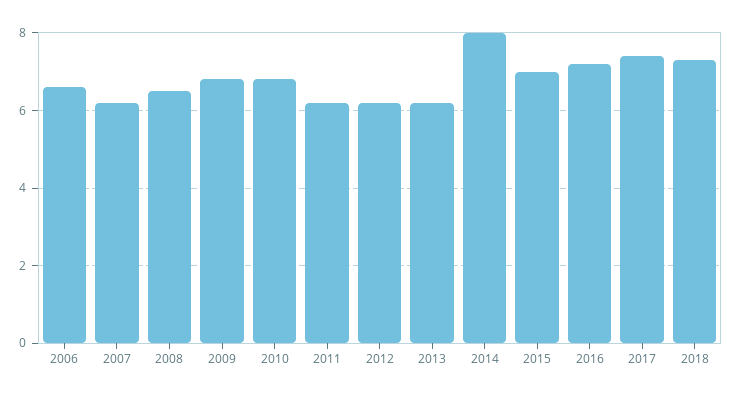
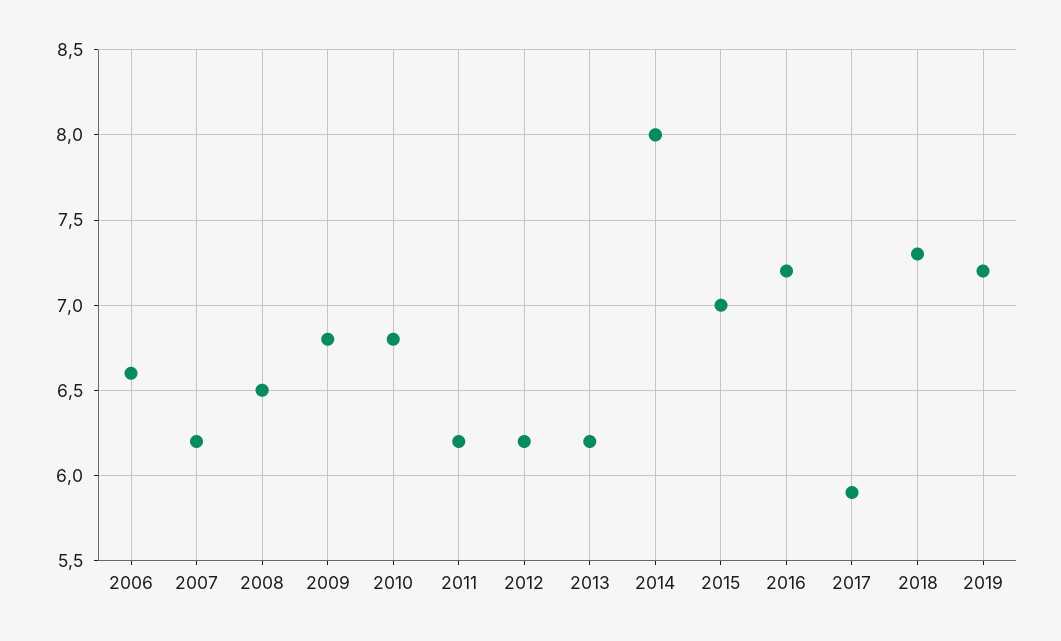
2017: 7.5 -> 5.9
2019: none -> 7.2

